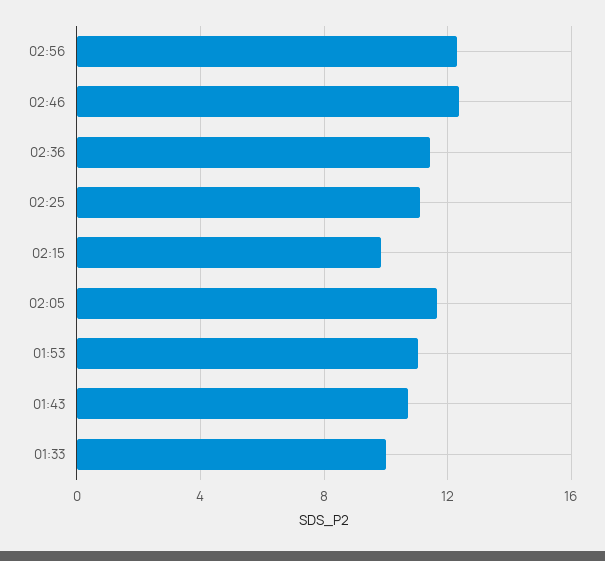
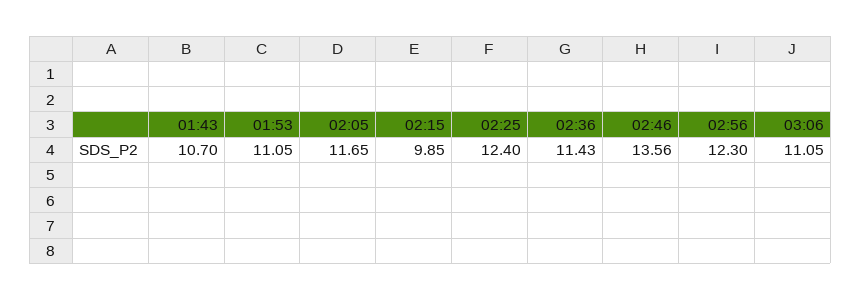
02:46: 12.5 -> 13.56
02:25: 11 -> 12.4
01:33: 10 -> none
03:06: none -> 11.05

